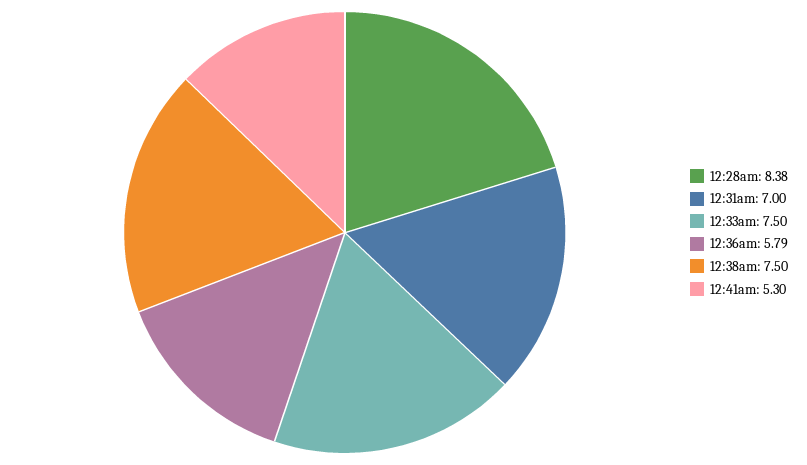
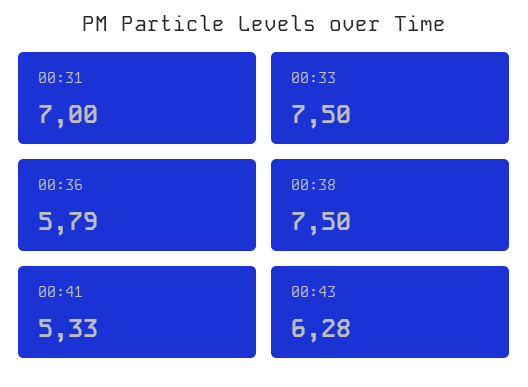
12:28am: 8.38 -> none
12:41am: 5.3 -> 5.33
00:43: none -> 6.28

